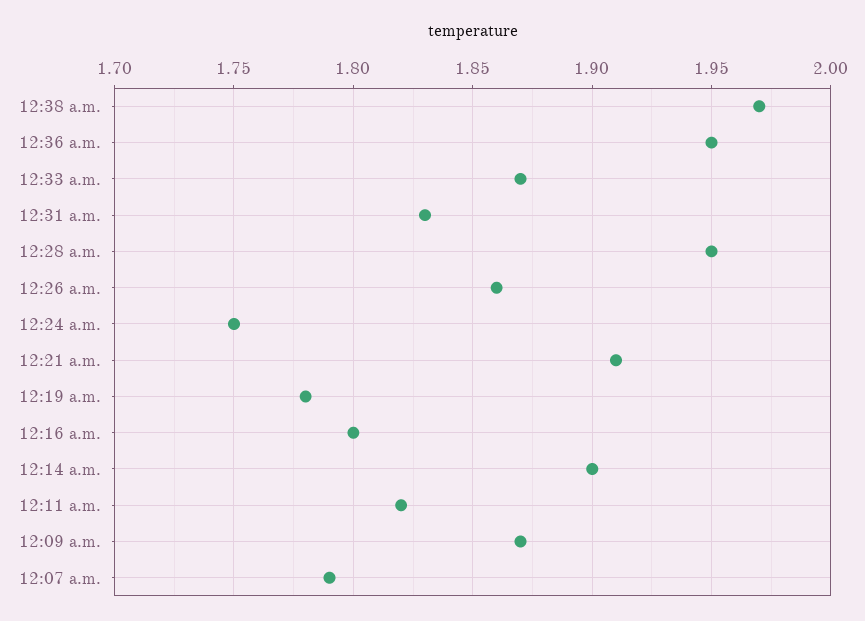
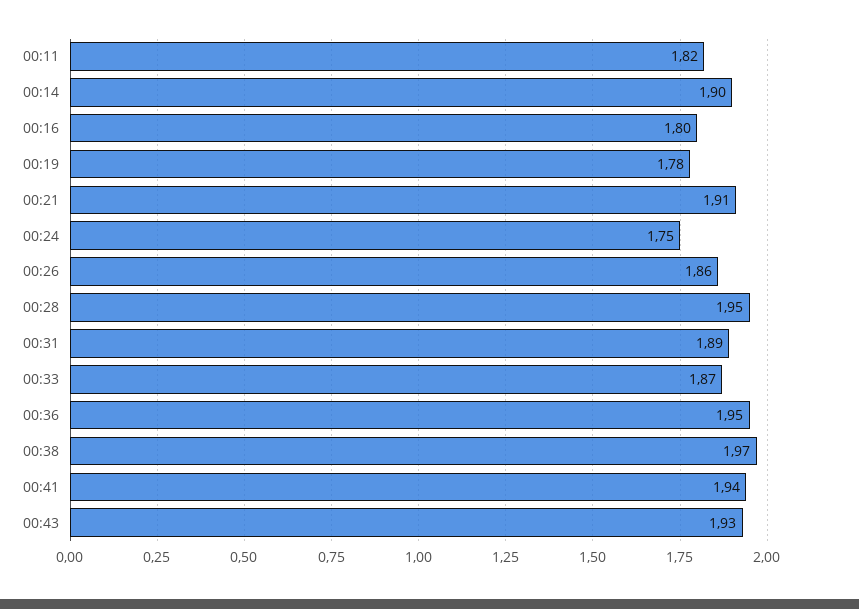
12:31 a.m.: 1.83 -> 1.89
12:09 a.m.: 1.87 -> none
12:07 a.m.: 1.79 -> none
00:41: none -> 1.94
00:43: none -> 1.93

